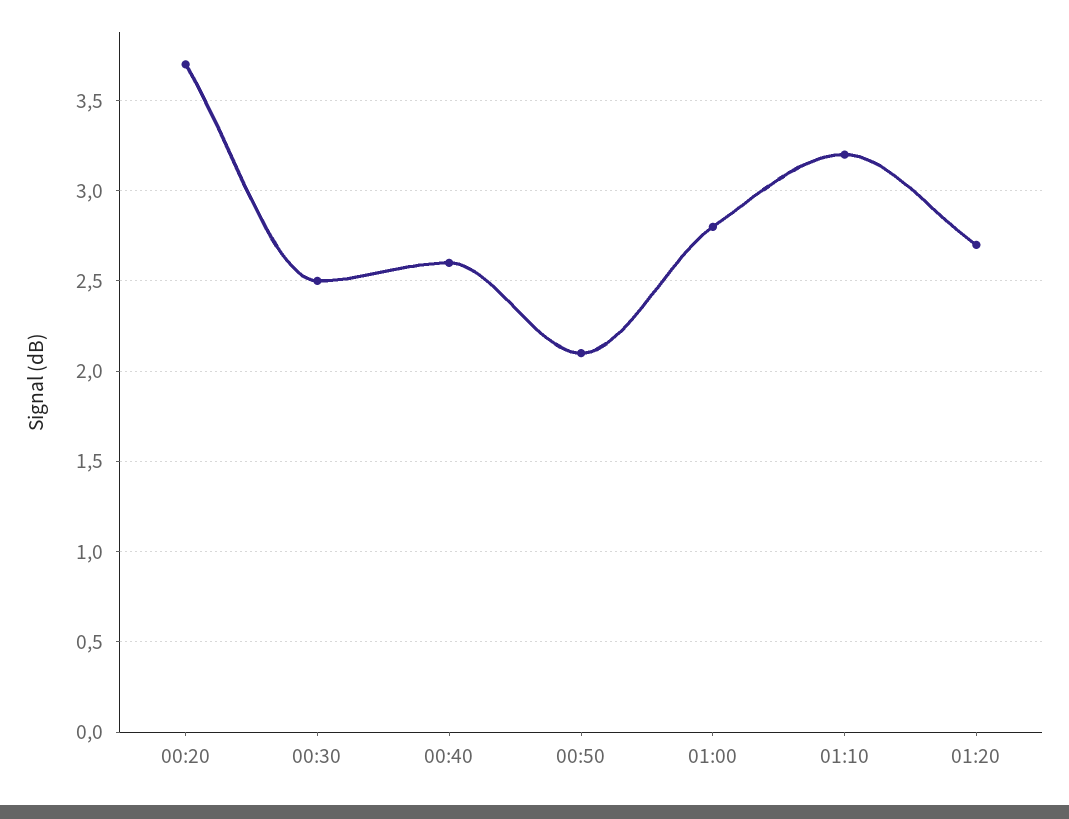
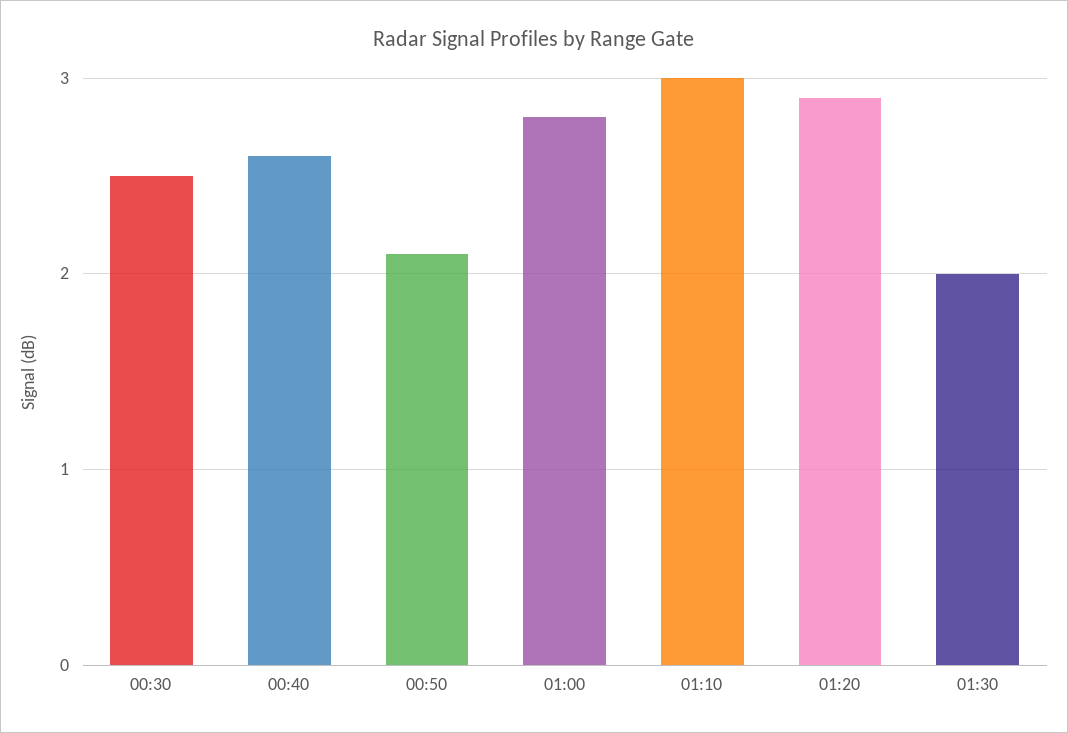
00:20: 3.7 -> none
01:10: 3.2 -> 3
01:20: 2.7 -> 2.9
01:30: none -> 2

